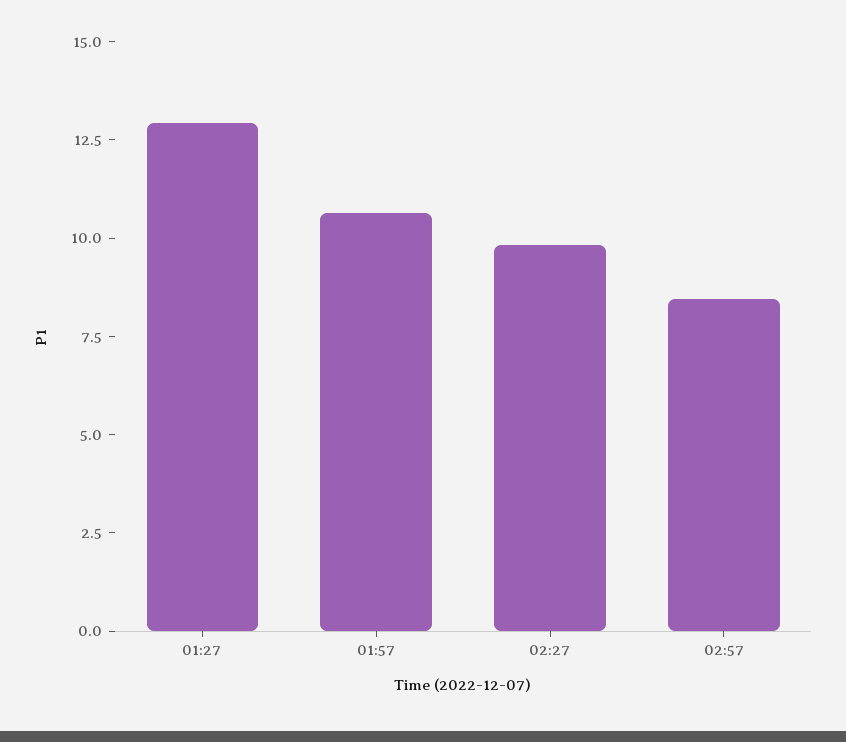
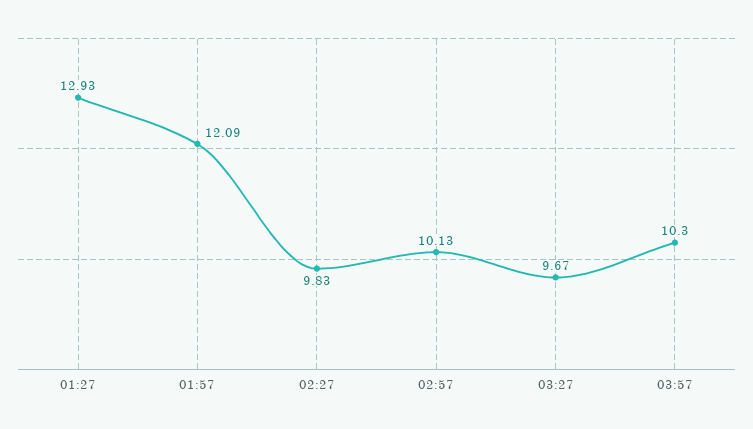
01:57: 10.5 -> 12.09
02:57: 8.5 -> 10.13
03:27: none -> 9.67
03:57: none -> 10.3

